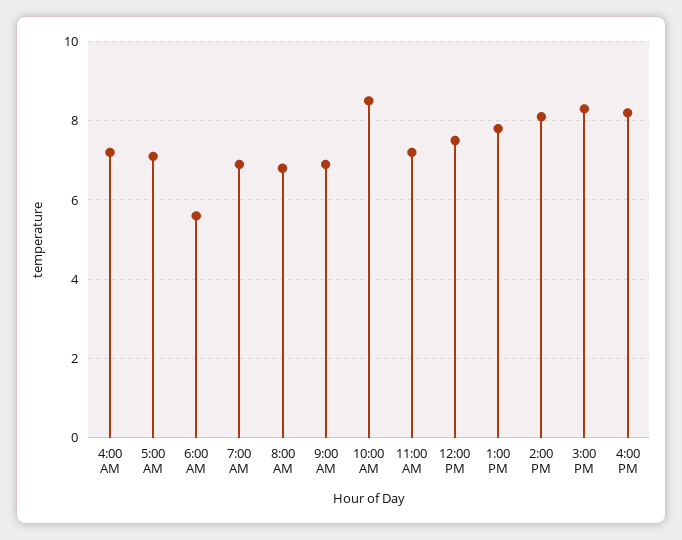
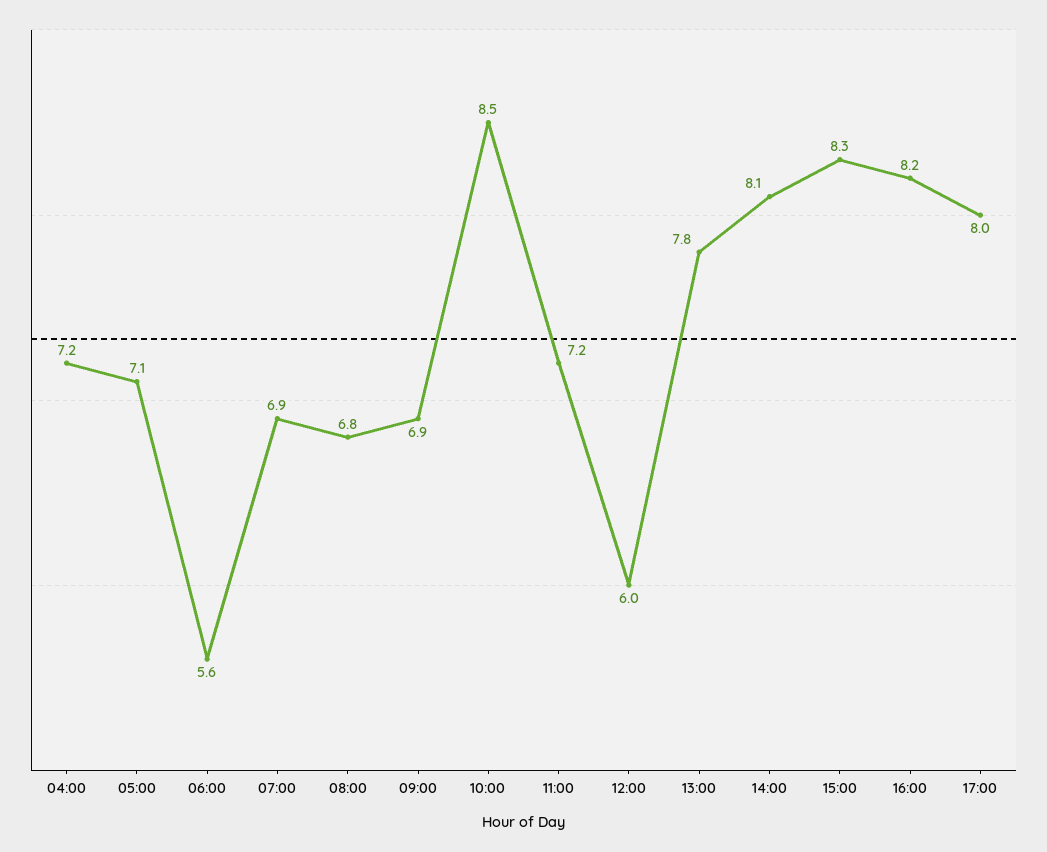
12:00 PM: 7.5 -> 6
17:00: none -> 8

